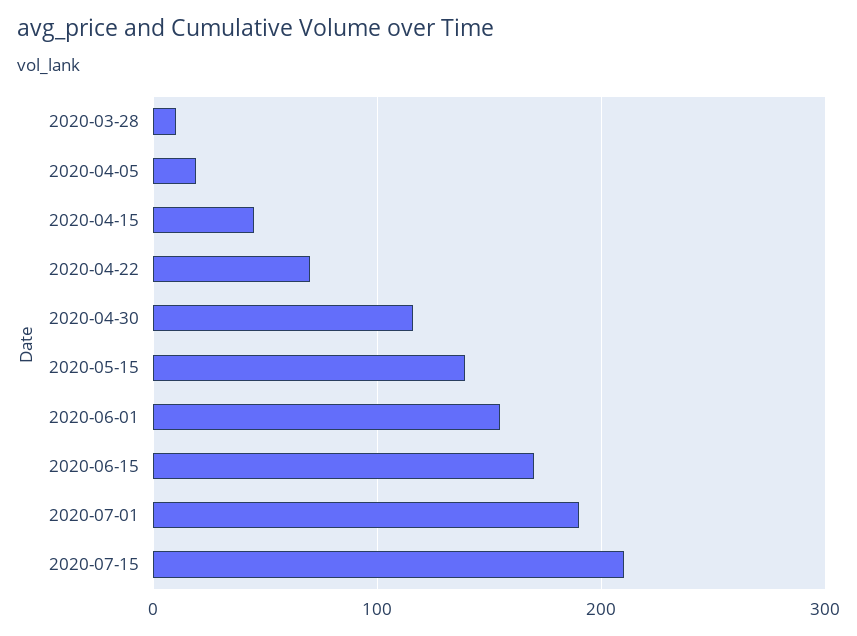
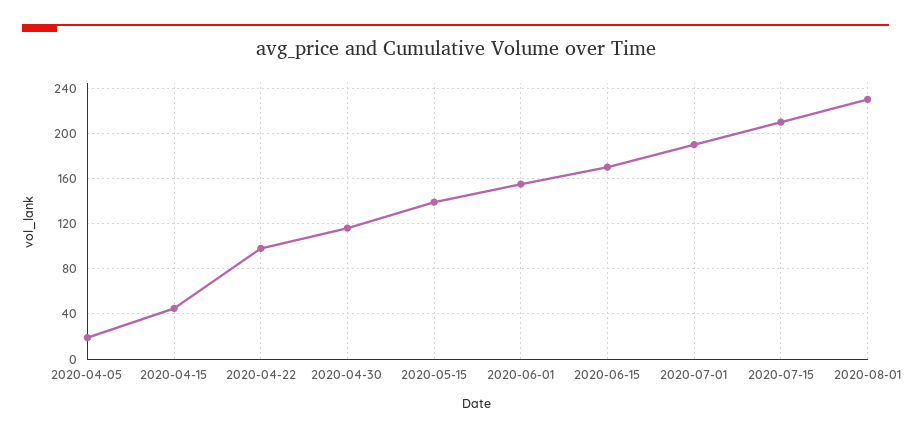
2020-03-28: 10 -> none
2020-04-22: 70 -> 100
2020-08-01: none -> 230

